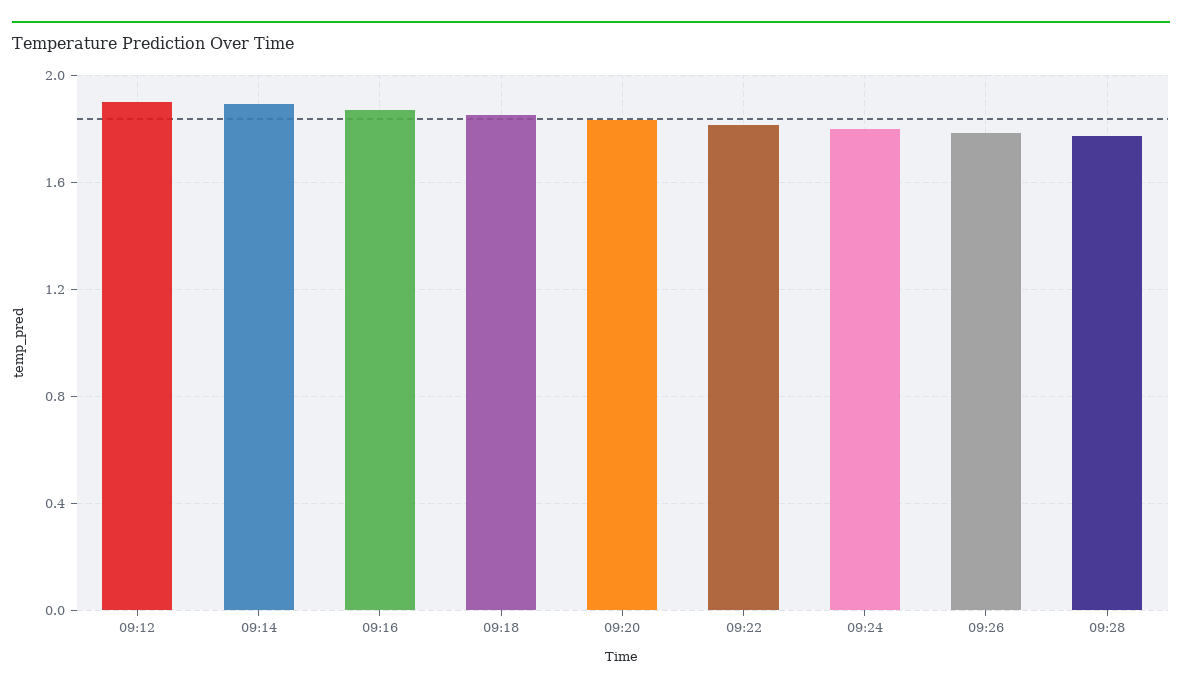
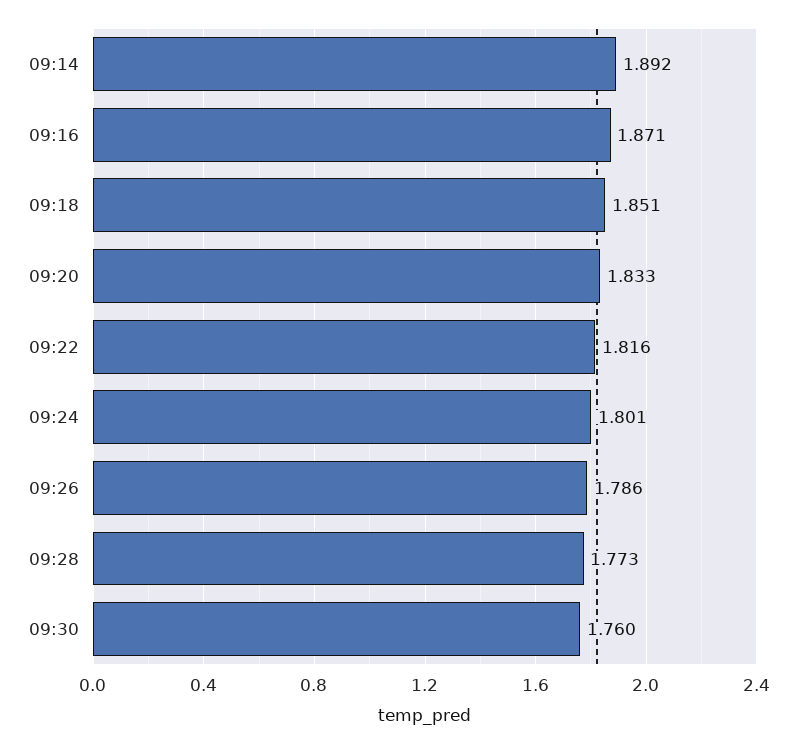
09:12: 1.9 -> none
09:30: none -> 1.76

